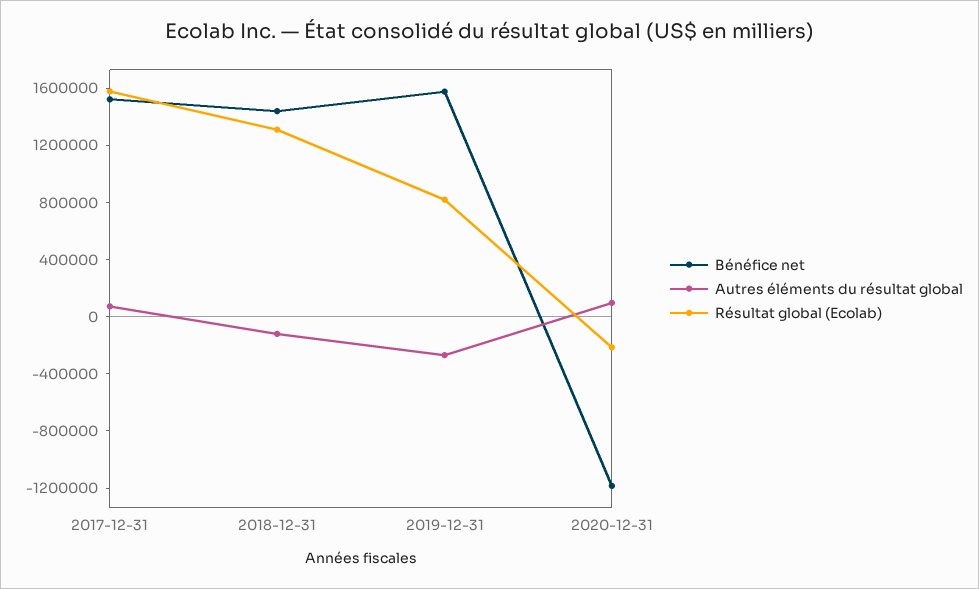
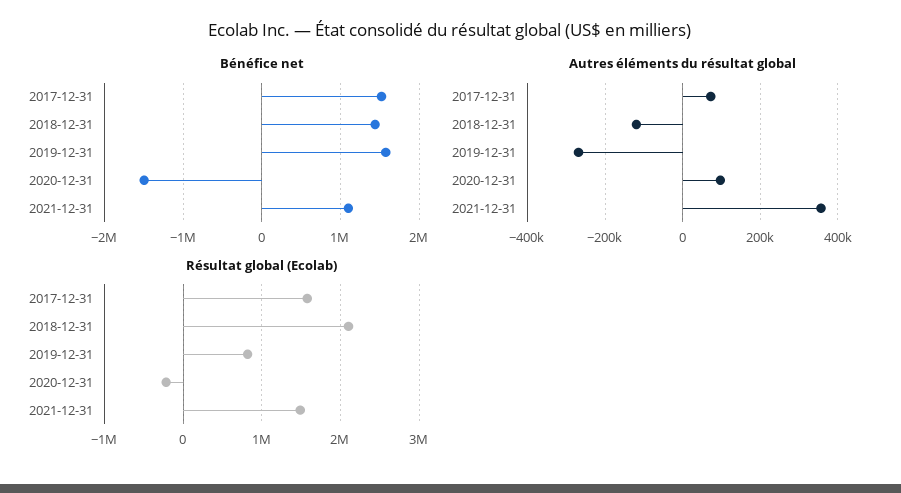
Résultat global (Ecolab), 2018-12-31: 1300000 -> 2100000
Bénéfice net, 2020-12-31: -1200000 -> -1500000
Bénéfice net, 2021-12-31: none -> 1100000
Autres éléments du résultat global, 2021-12-31: none -> 360000
Résultat global (Ecolab), 2021-12-31: none -> 1500000

